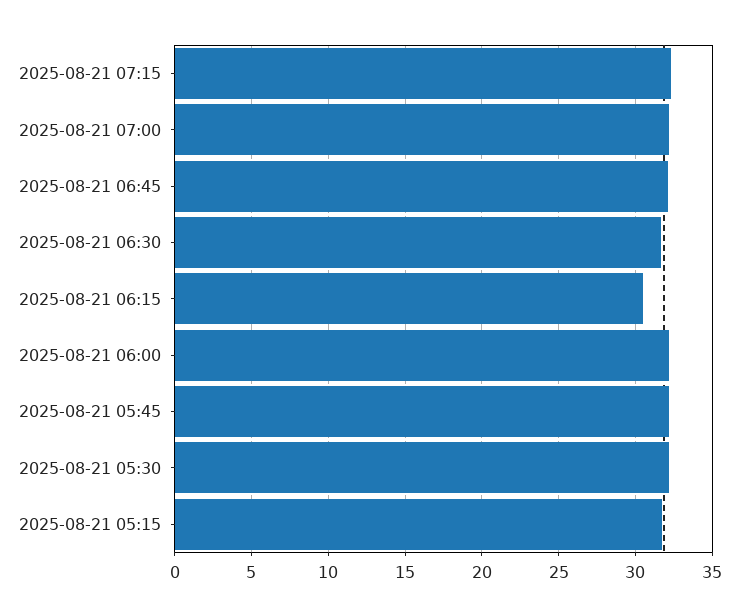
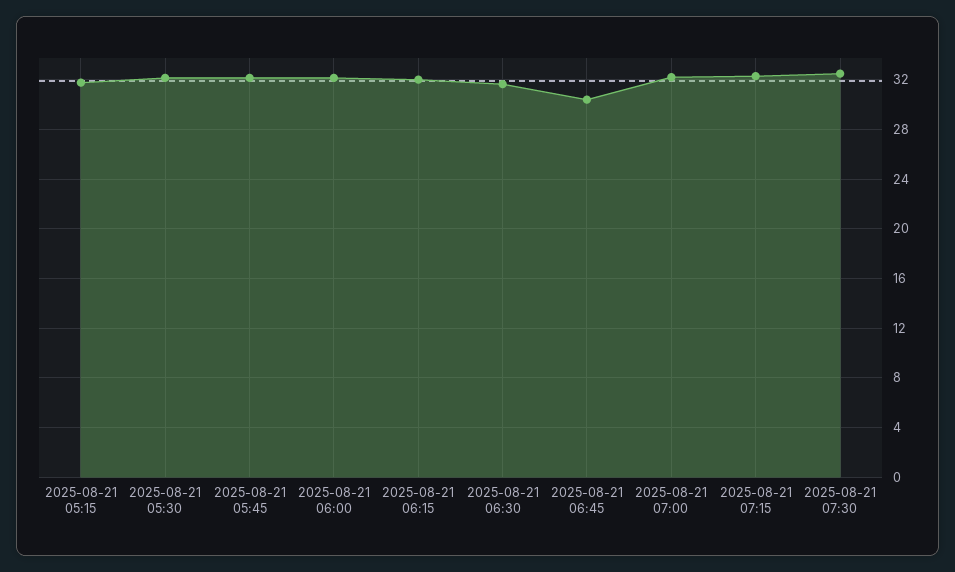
2025-08-21 06:45: 32 -> 30.5
2025-08-21 06:15: 30.5 -> 32
2025-08-21 07:30: none -> 32.5

